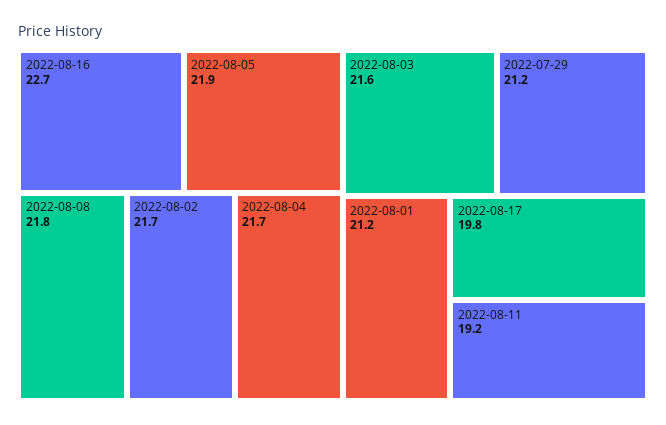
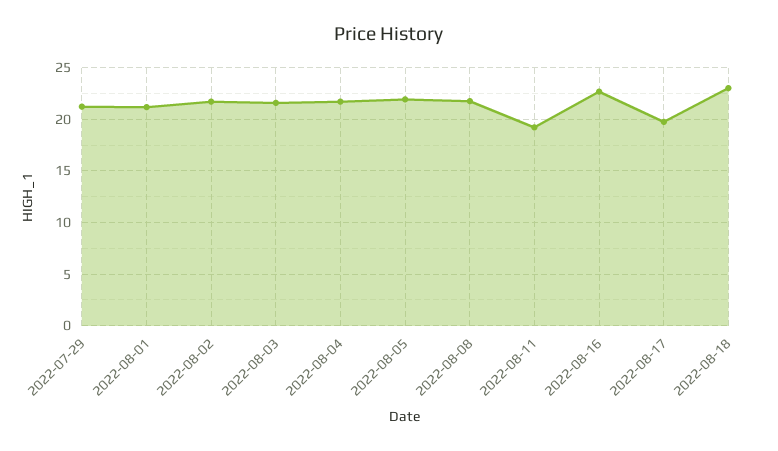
2022-08-18: none -> 23

